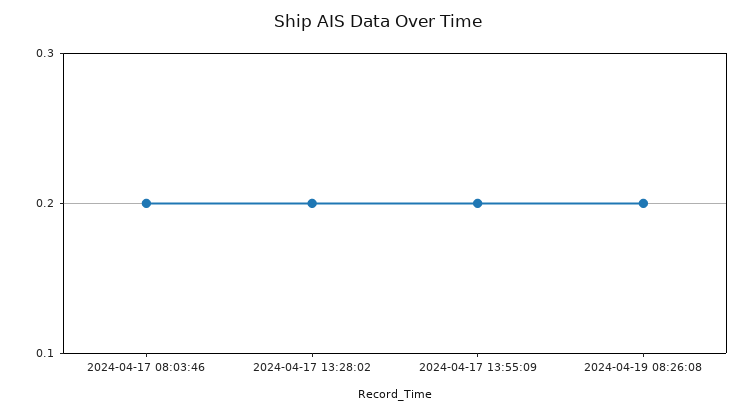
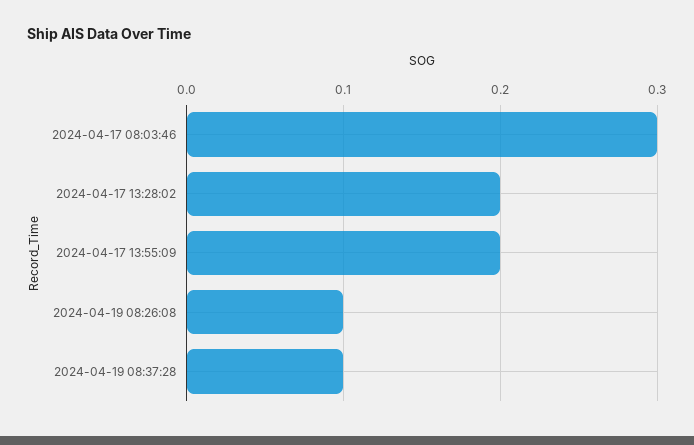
2024-04-17 08:03:46: 0.2 -> 0.3
2024-04-19 08:26:08: 0.2 -> 0.1
2024-04-19 08:37:28: none -> 0.1

